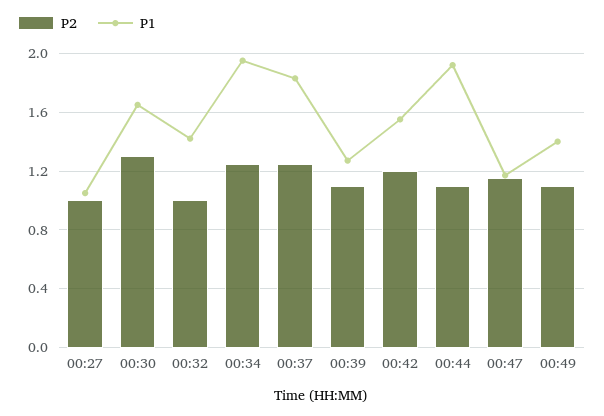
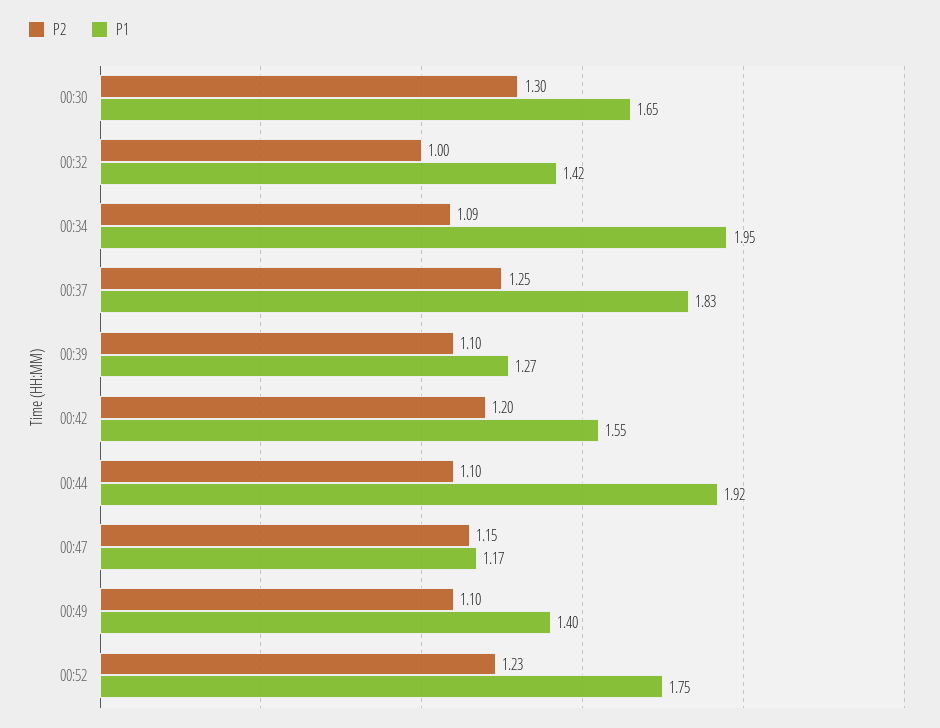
P2, 00:27: 1 -> none
P1, 00:27: 1.05 -> none
P2, 00:34: 1.25 -> 1.09
P2, 00:52: none -> 1.23
P1, 00:52: none -> 1.75

